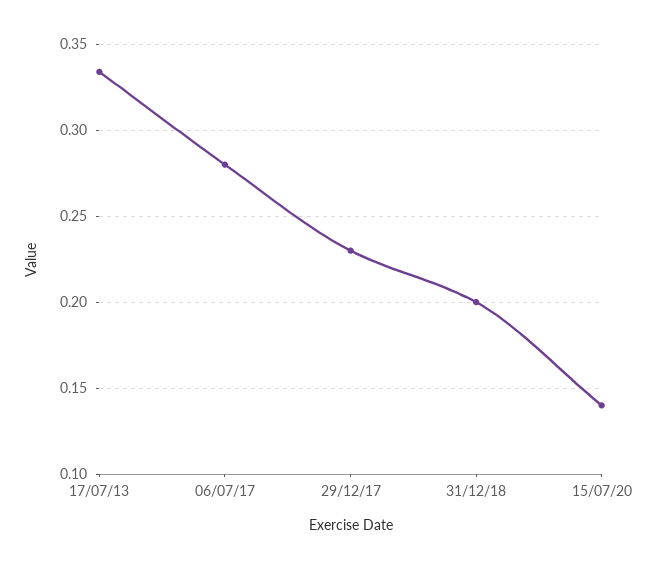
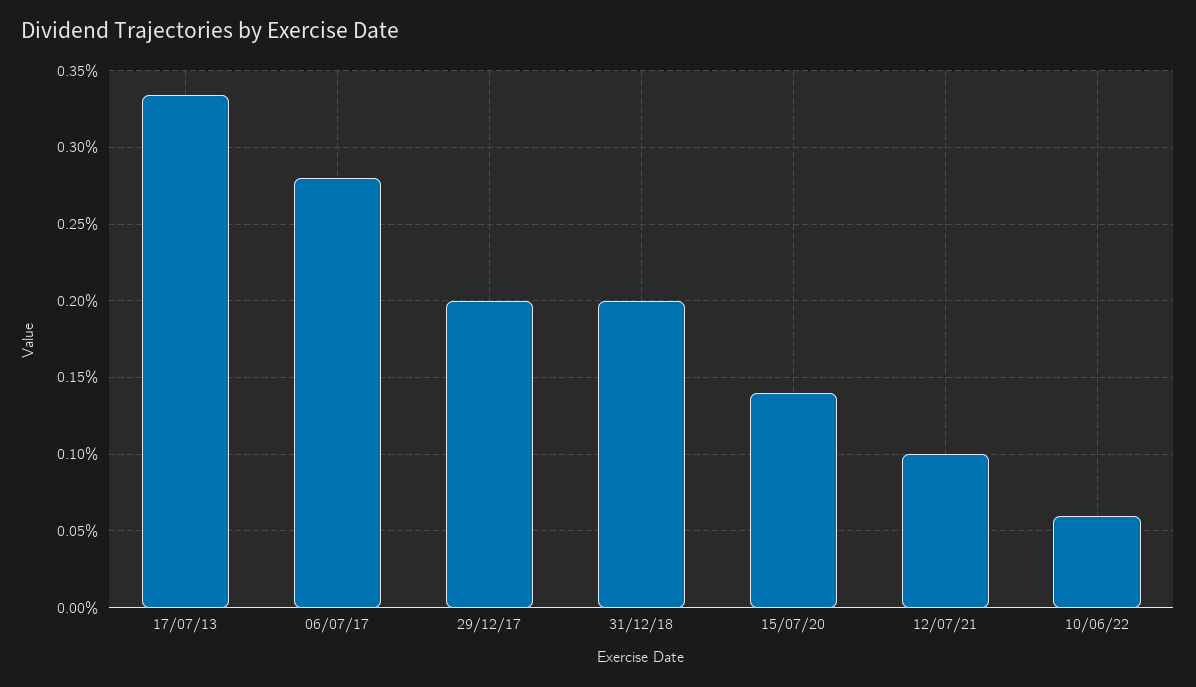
29/12/17: 0.23 -> 0.2
12/07/21: none -> 0.1
10/06/22: none -> 0.06

